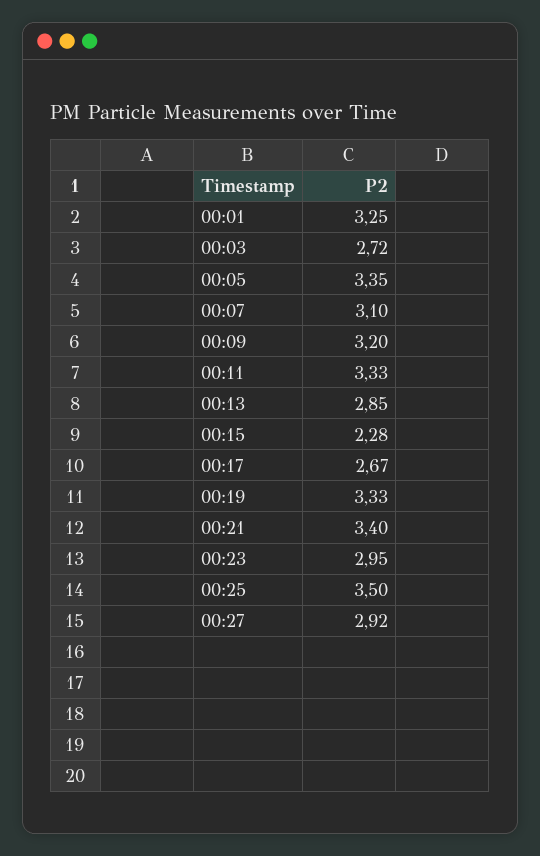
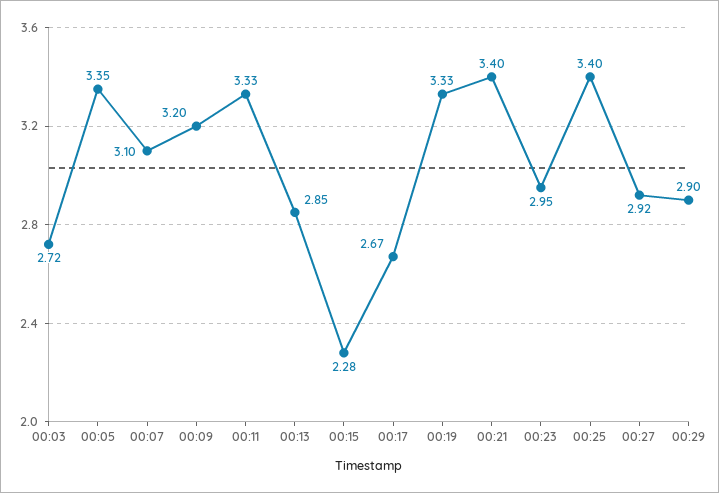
00:01: 3.25 -> none
00:25: 3.5 -> 3.4
00:29: none -> 2.9

